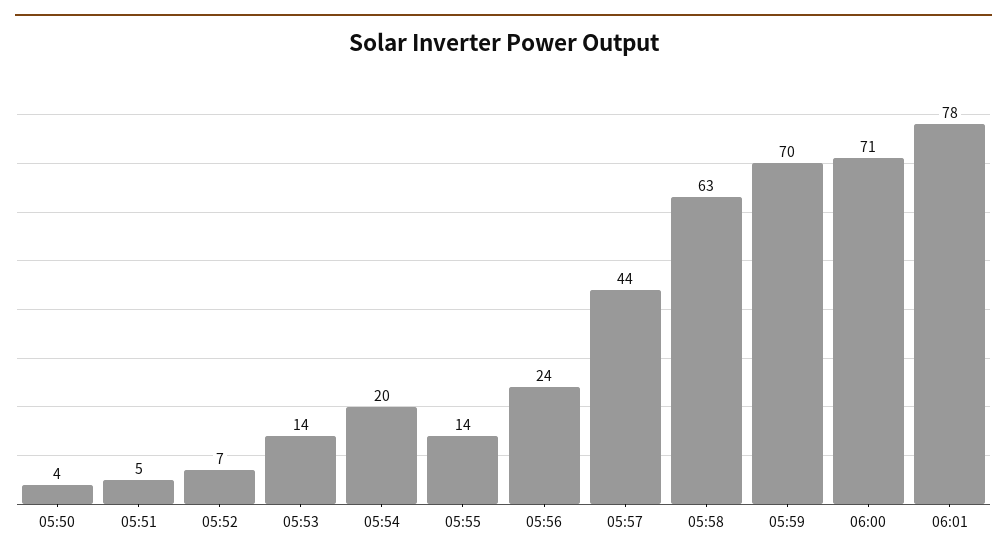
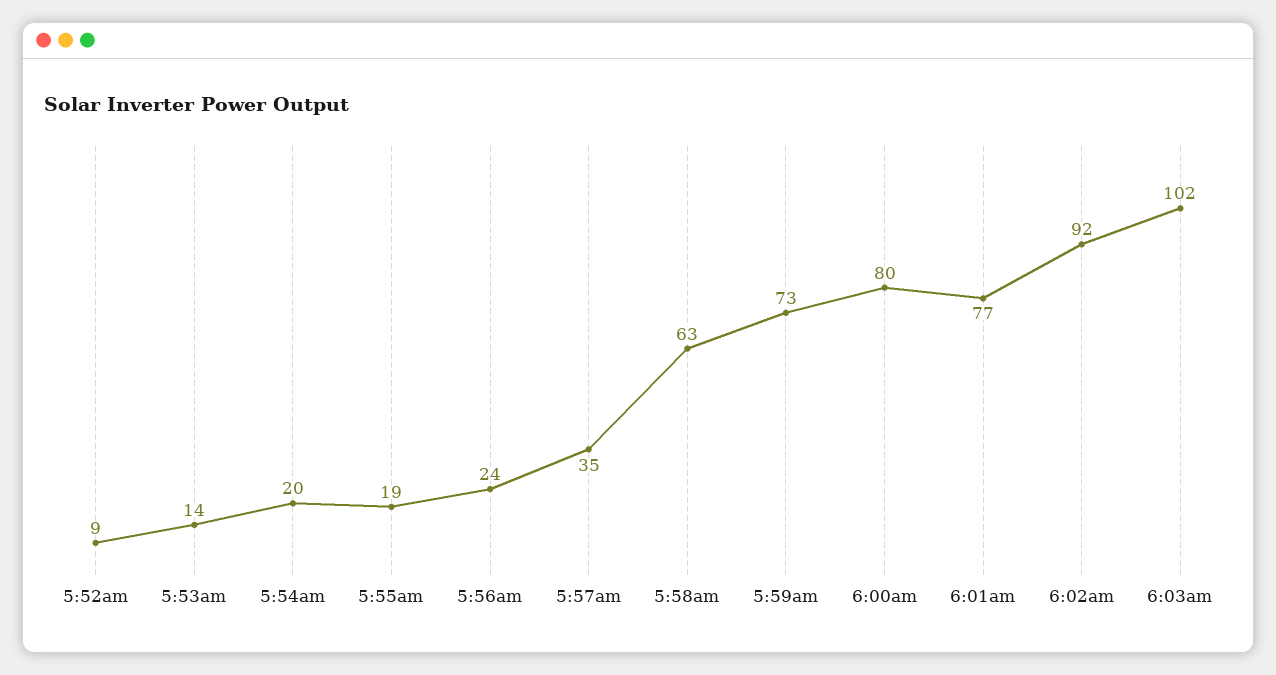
05:50: 4 -> none
05:51: 5 -> none
05:52: 7 -> 9
05:55: 14 -> 19
05:57: 44 -> 35
05:59: 70 -> 73
06:00: 71 -> 80
06:01: 78 -> 77
6:02am: none -> 92
6:03am: none -> 102

